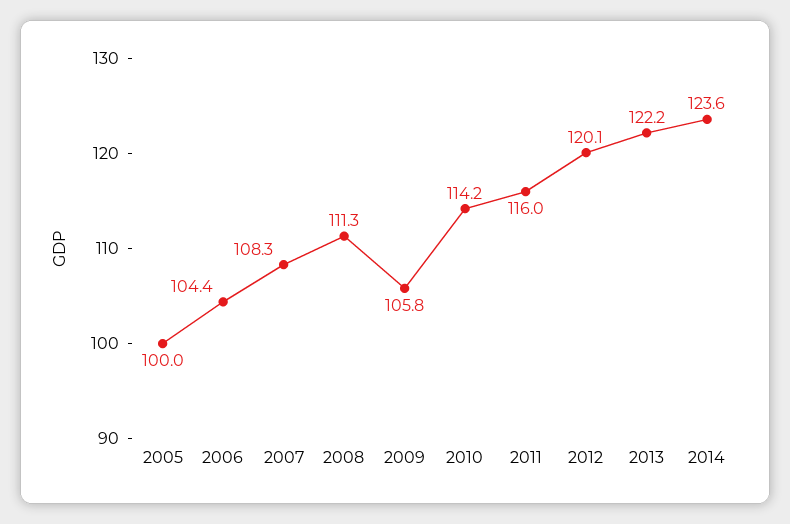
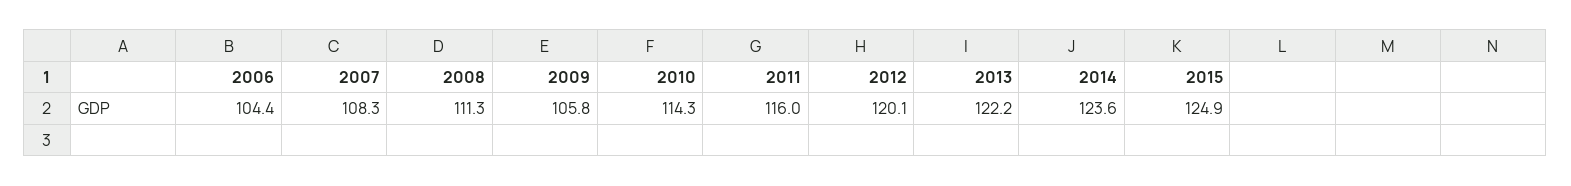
2005: 100 -> none
2010: 114.2 -> 114.3
2015: none -> 124.9

